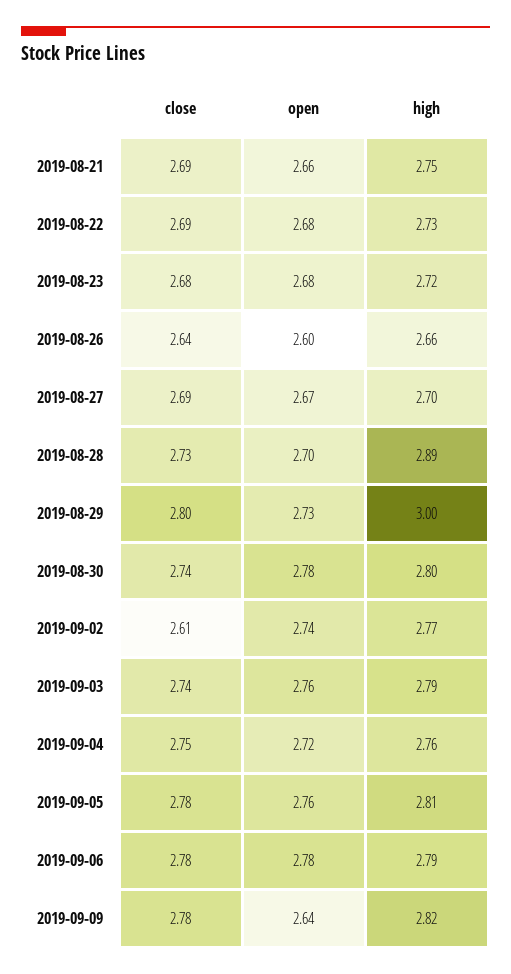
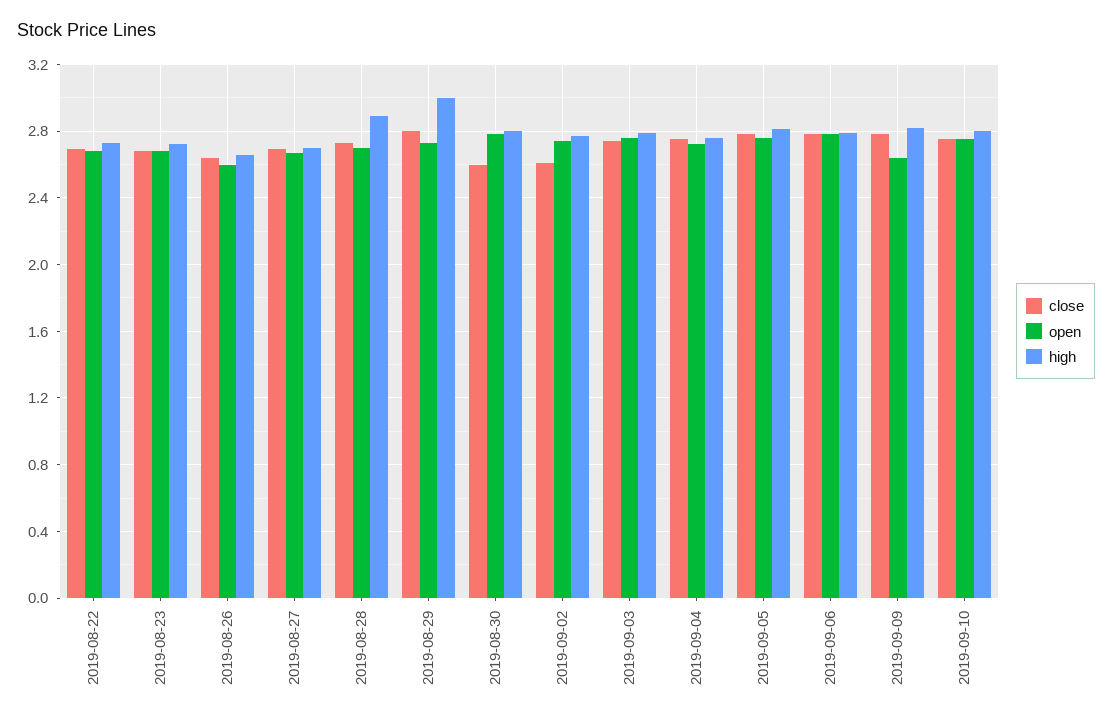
close, 2019-08-21: 2.69 -> none
open, 2019-08-21: 2.66 -> none
high, 2019-08-21: 2.75 -> none
close, 2019-08-30: 2.74 -> 2.6
close, 2019-09-10: none -> 2.75
open, 2019-09-10: none -> 2.75
high, 2019-09-10: none -> 2.8

